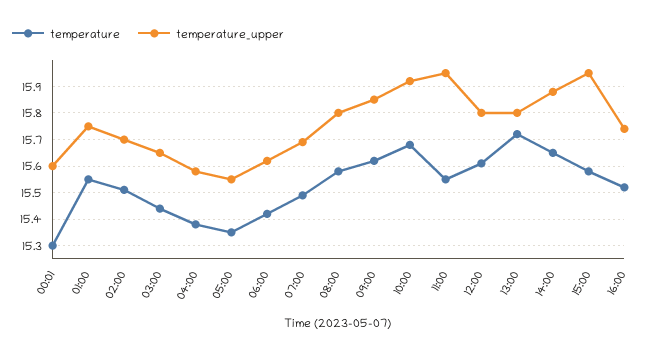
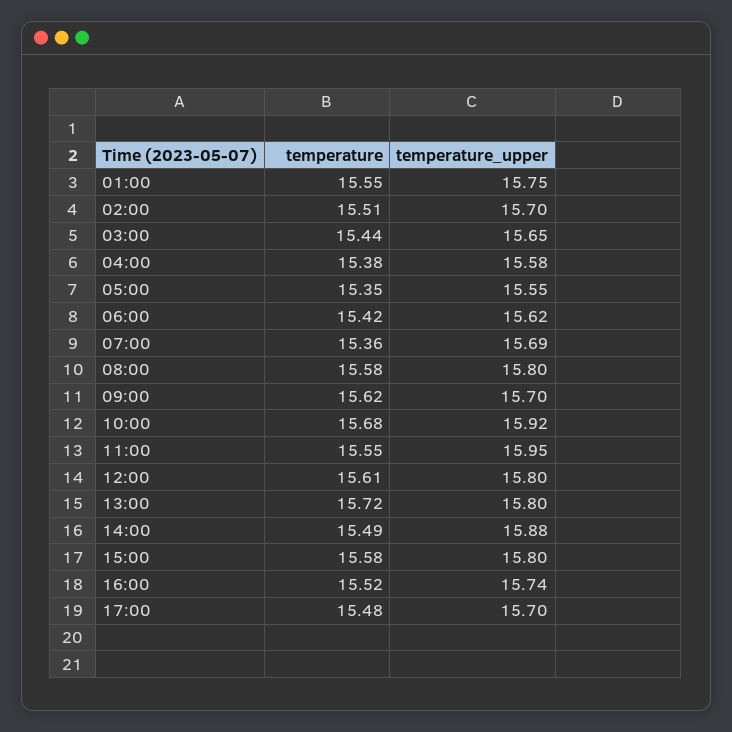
temperature, 00:01: 15.3 -> none
temperature_upper, 00:01: 15.6 -> none
temperature, 07:00: 15.5 -> 15.36
temperature_upper, 09:00: 15.85 -> 15.7
temperature, 14:00: 15.65 -> 15.49
temperature_upper, 15:00: 15.95 -> 15.8
temperature, 17:00: none -> 15.48
temperature_upper, 17:00: none -> 15.7

